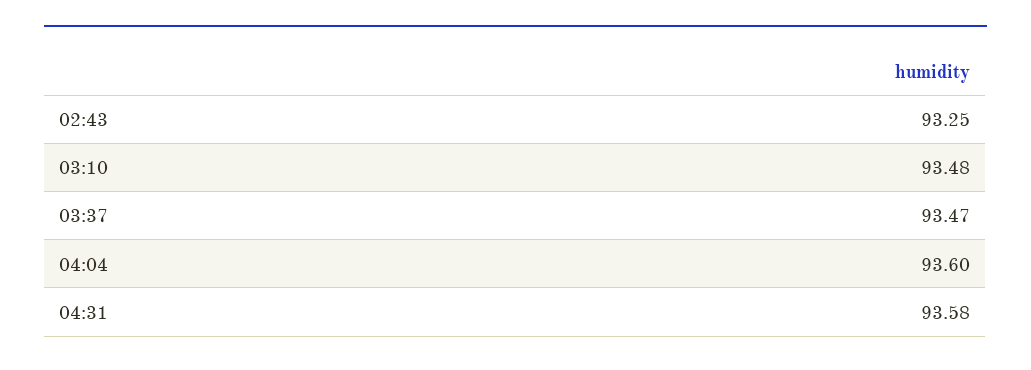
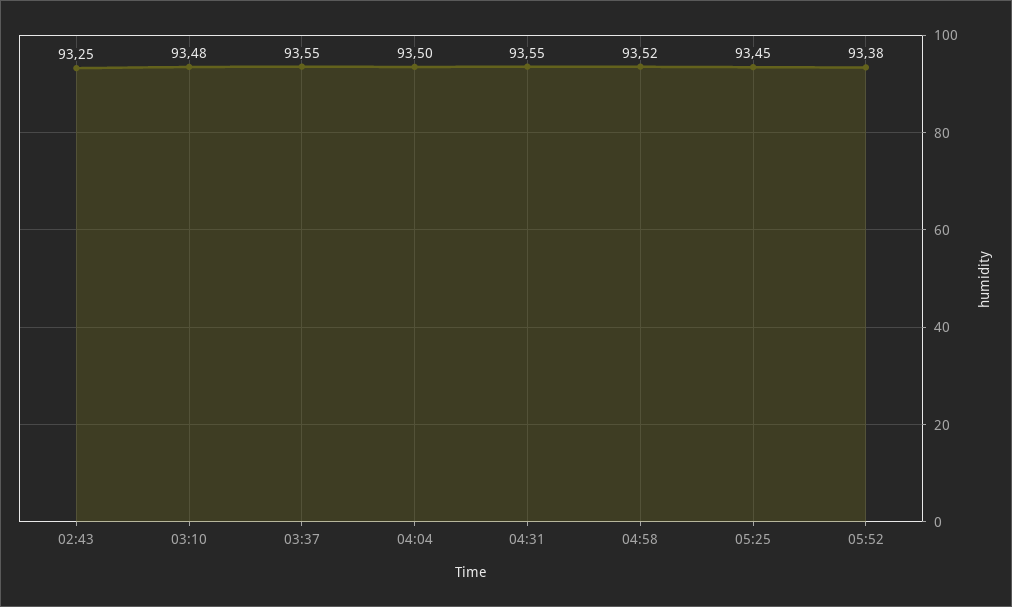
03:37: 93.47 -> 93.55
04:04: 93.6 -> 93.5
04:31: 93.58 -> 93.55
04:58: none -> 93.52
05:25: none -> 93.45
05:52: none -> 93.38

